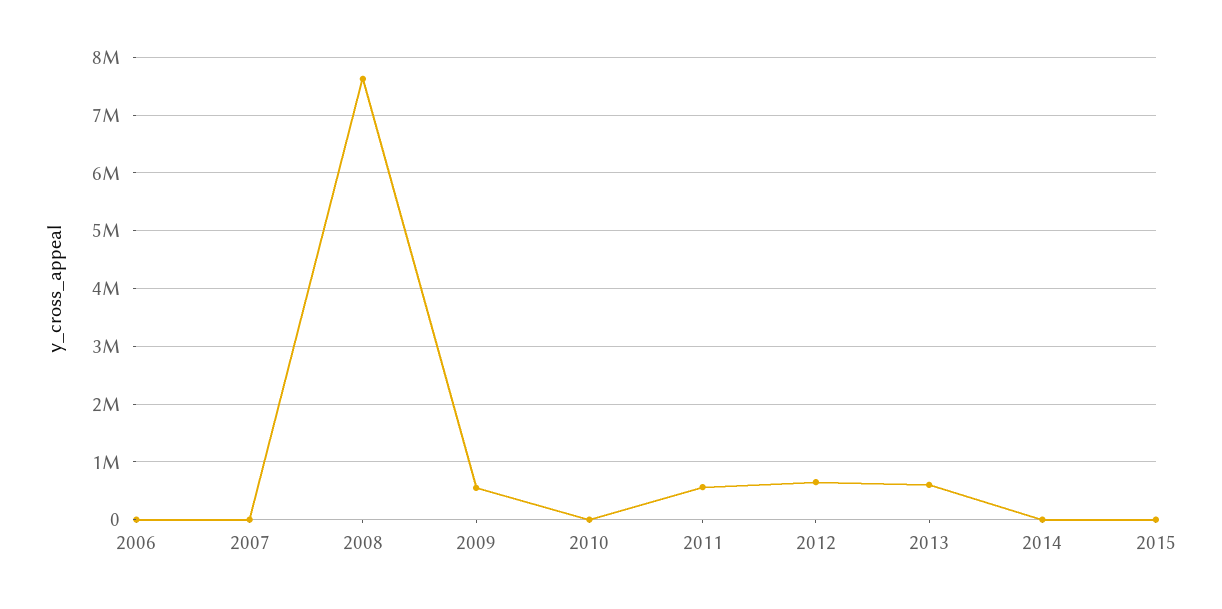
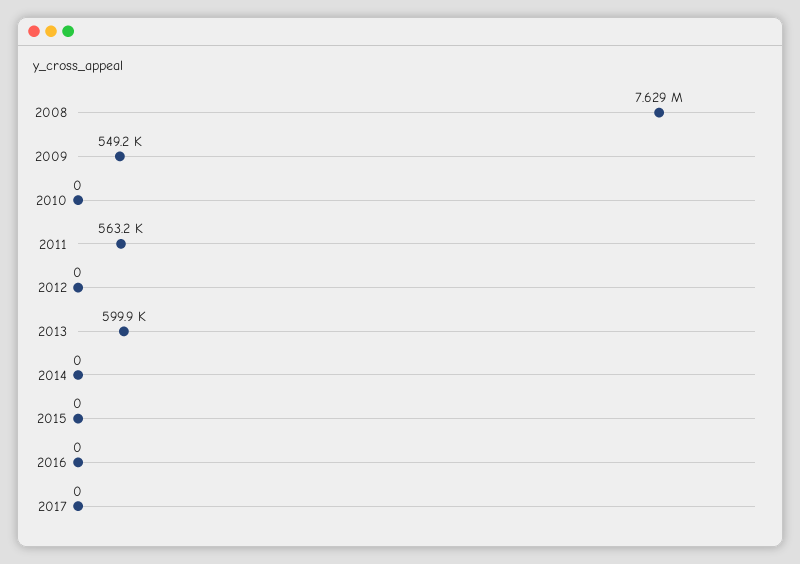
2006: 0 -> none
2007: 0 -> none
2012: 600000 -> 0
2016: none -> 0
2017: none -> 0

